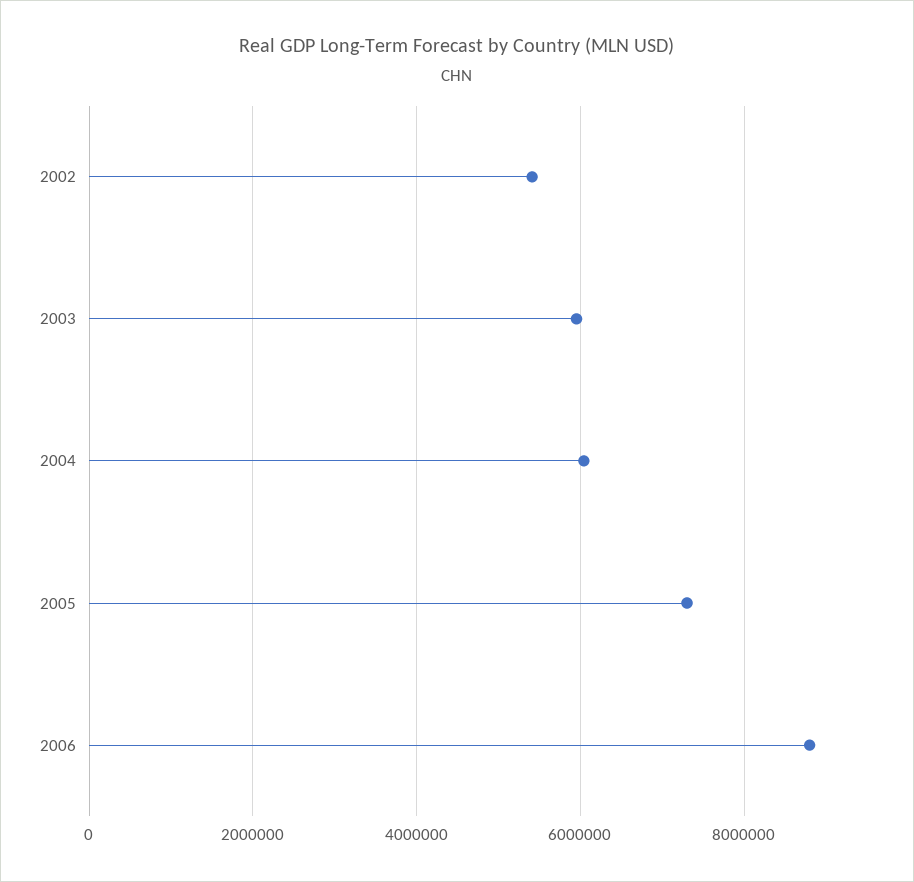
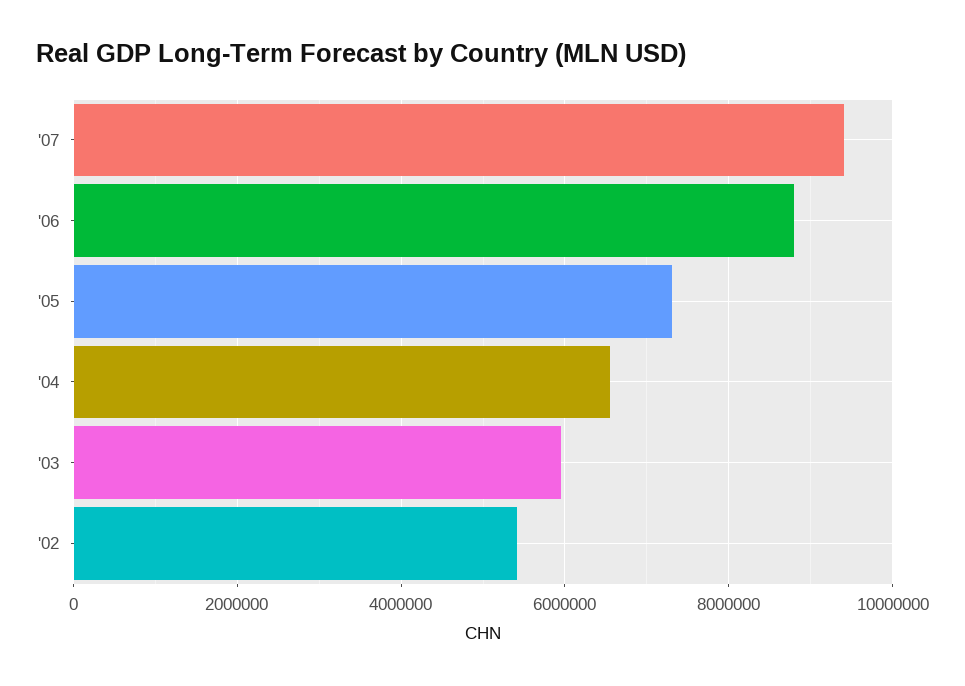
2004: 6000000 -> 6600000
'07: none -> 9400000

